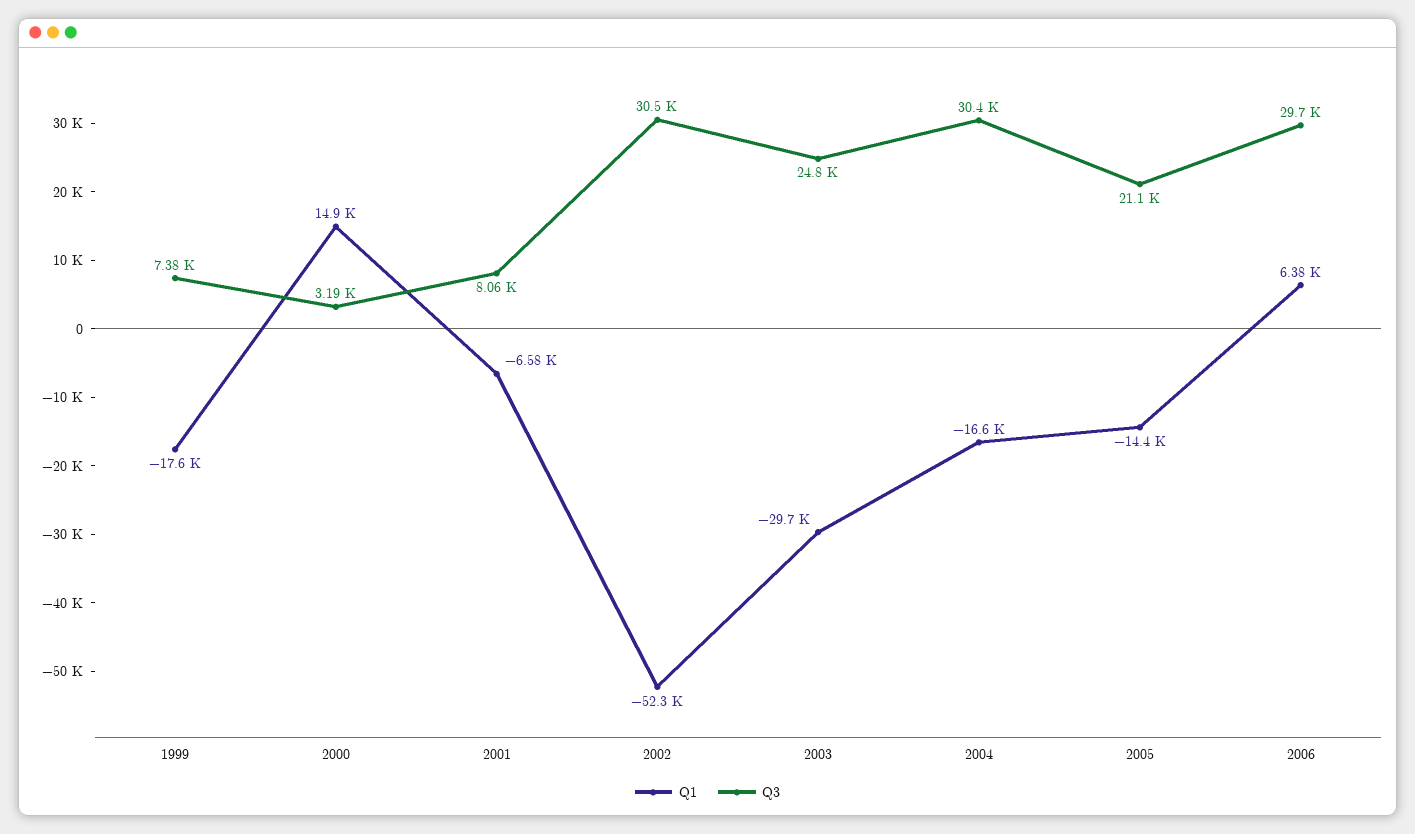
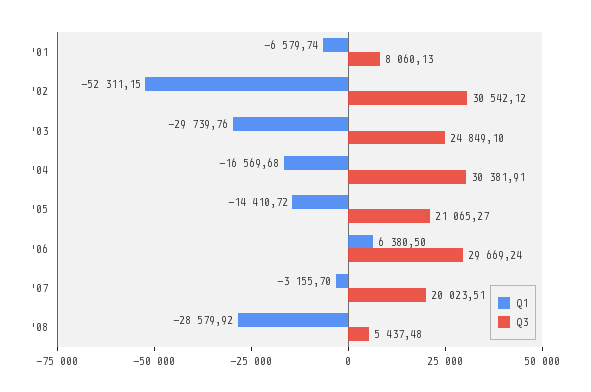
Q1, 1999: -17600 -> none
Q3, 1999: 7380 -> none
Q1, 2000: 14900 -> none
Q3, 2000: 3190 -> none
Q1, '07: none -> -3155.7
Q3, '07: none -> 20023.51
Q1, '08: none -> -28579.92
Q3, '08: none -> 5437.48

